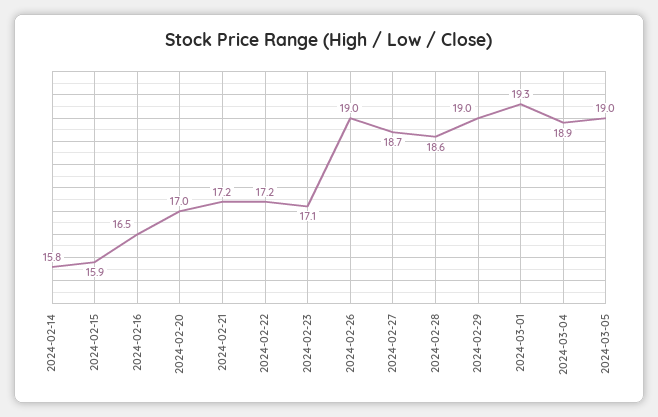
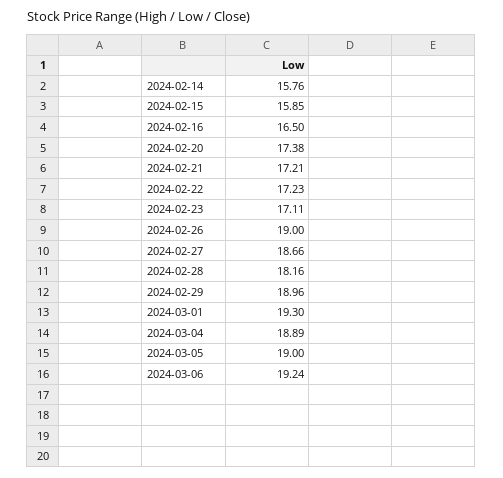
2024-02-20: 17 -> 17.38
2024-02-28: 18.6 -> 18.16
2024-03-06: none -> 19.24

